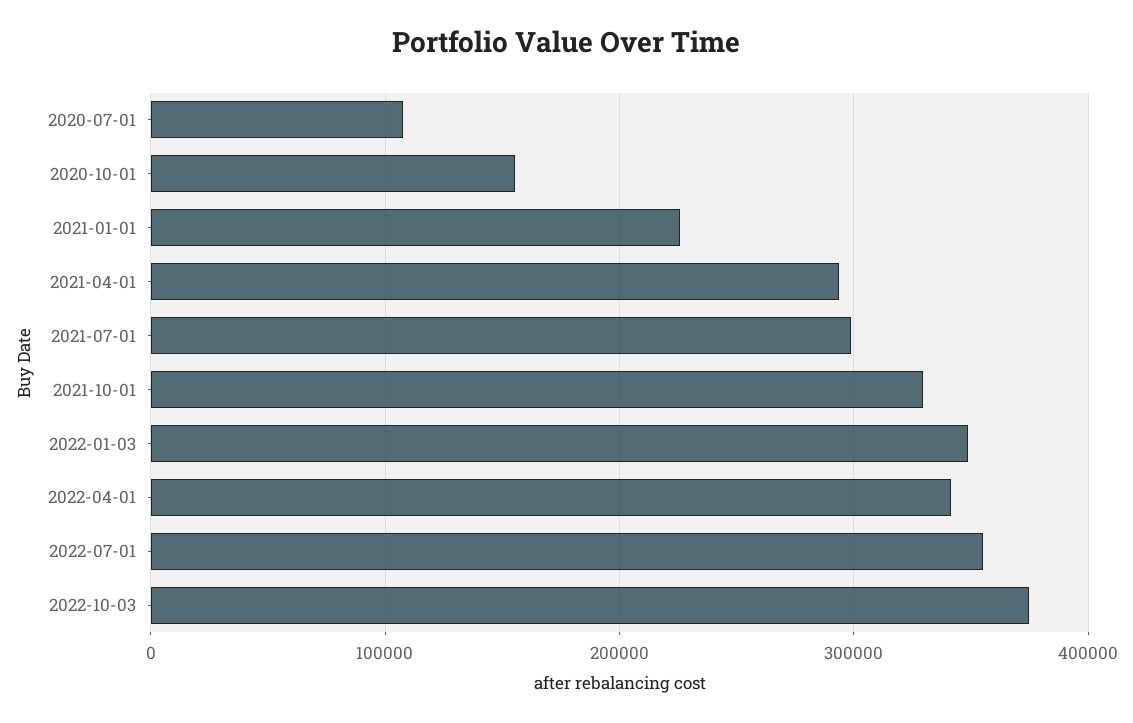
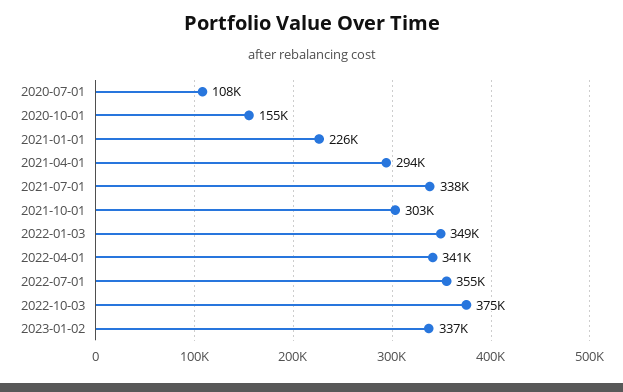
2021-07-01: 300000 -> 338000
2021-10-01: 330000 -> 303000
2023-01-02: none -> 337000

